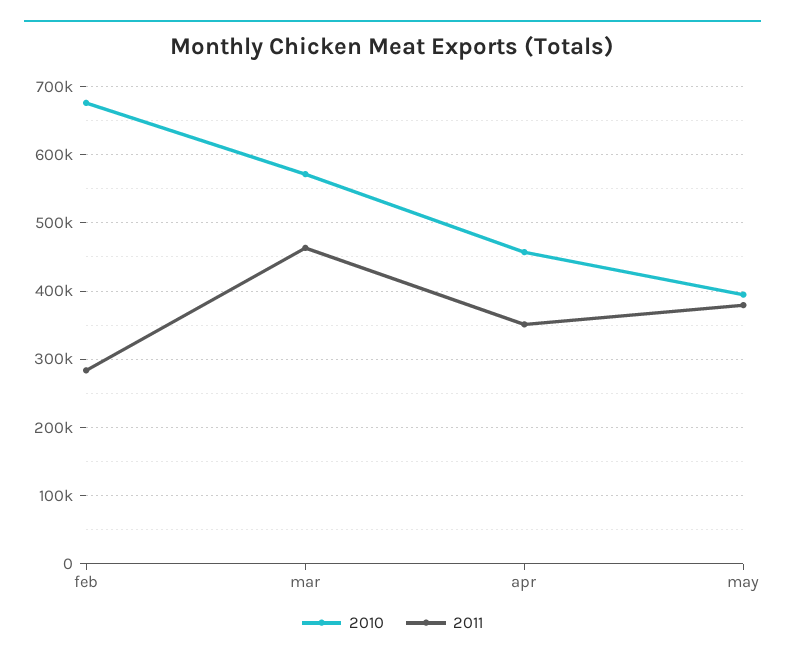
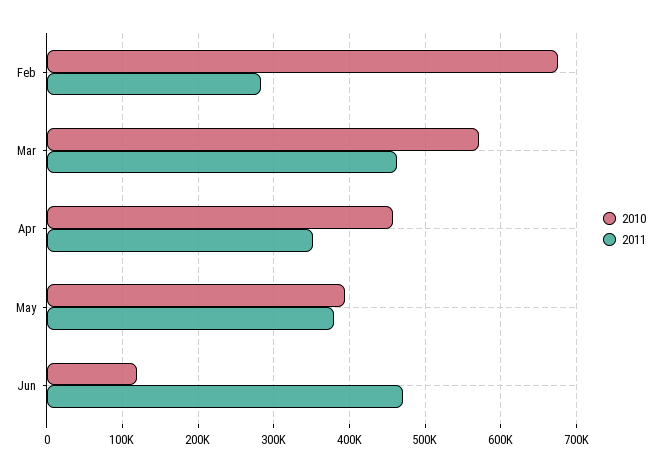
2010, Jun: none -> 120000
2011, Jun: none -> 470000

